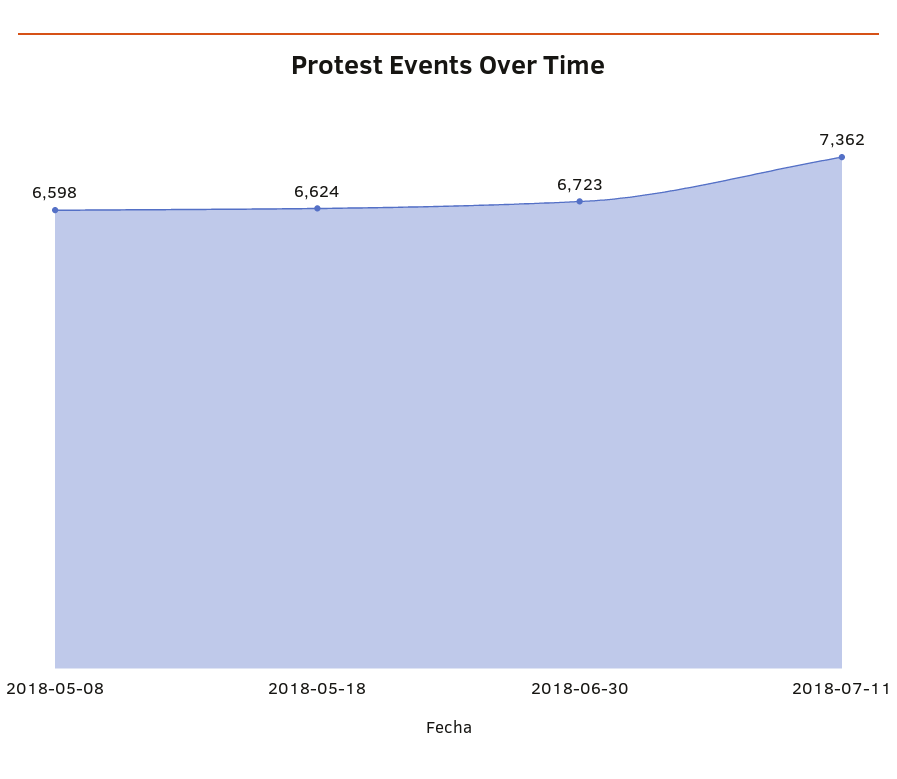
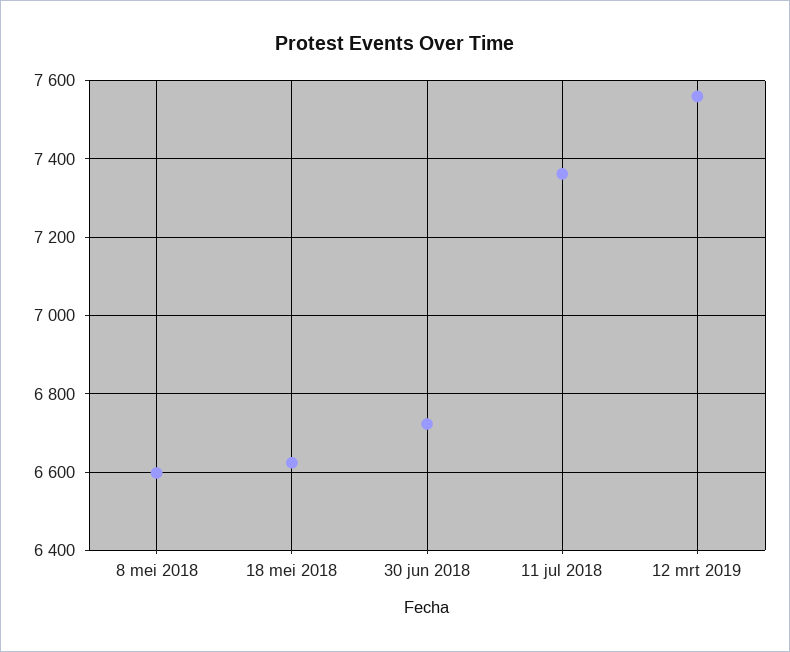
12 mrt 2019: none -> 7560

